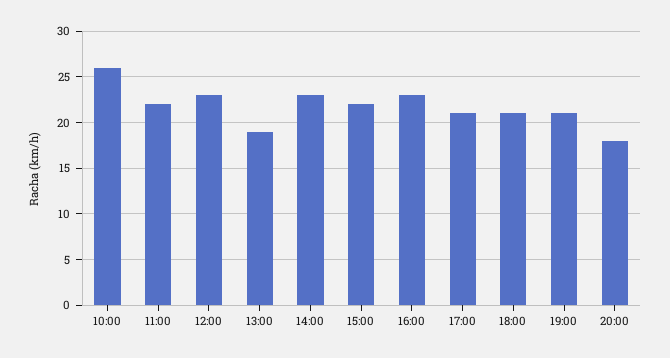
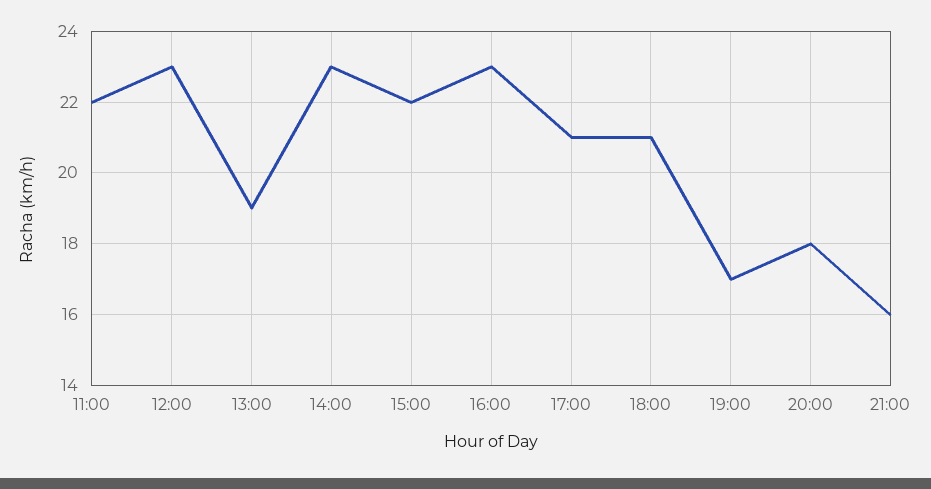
10:00: 26 -> none
19:00: 21 -> 17
21:00: none -> 16

